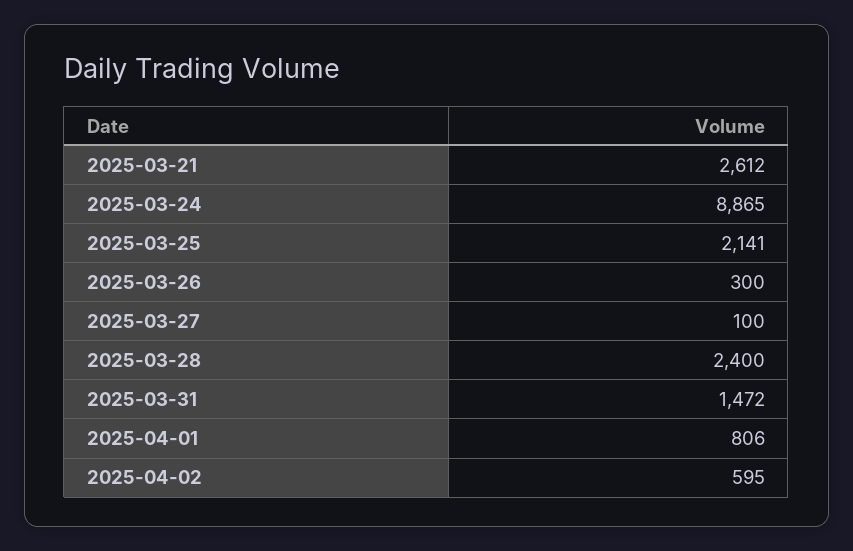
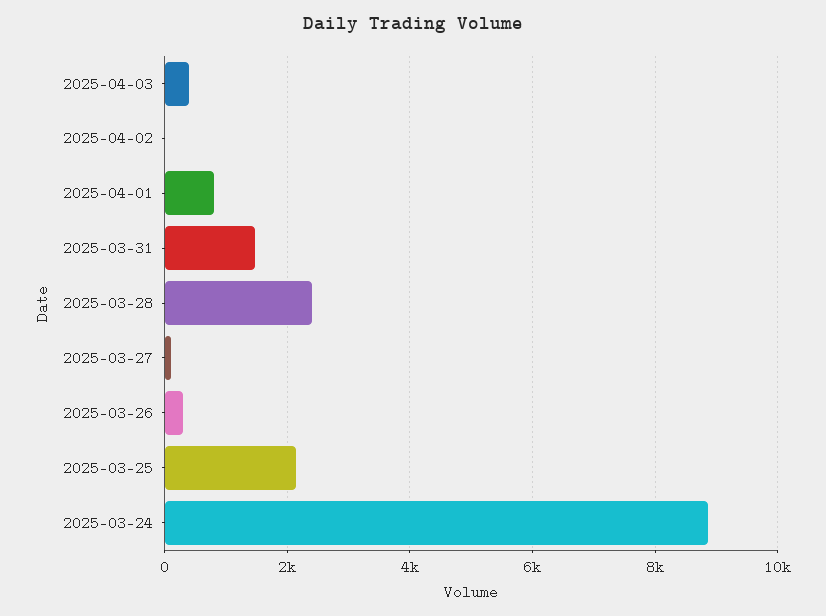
2025-03-21: 2612 -> none
2025-04-02: 595 -> 0
2025-04-03: none -> 400

